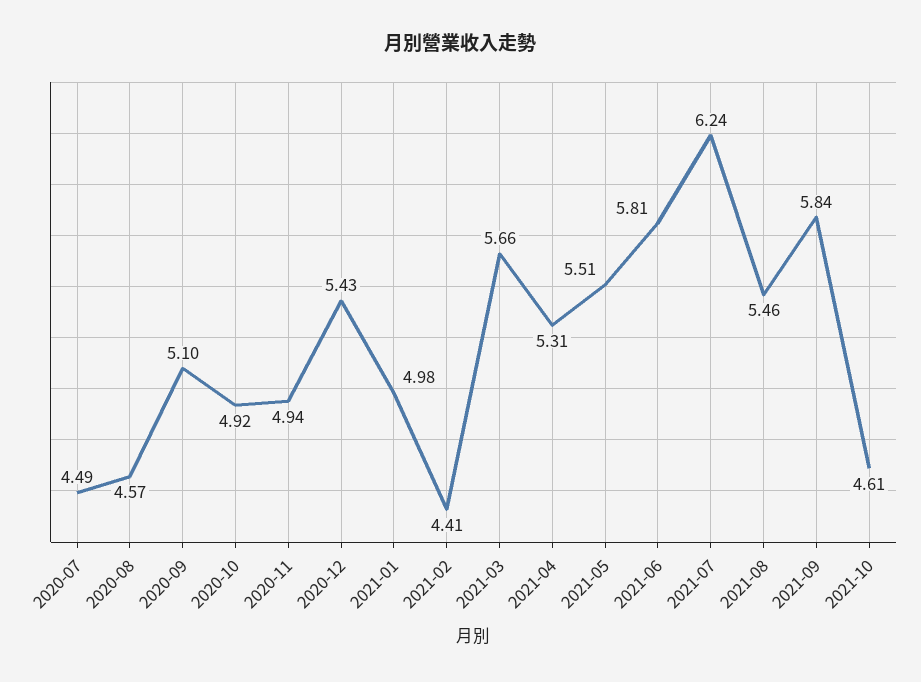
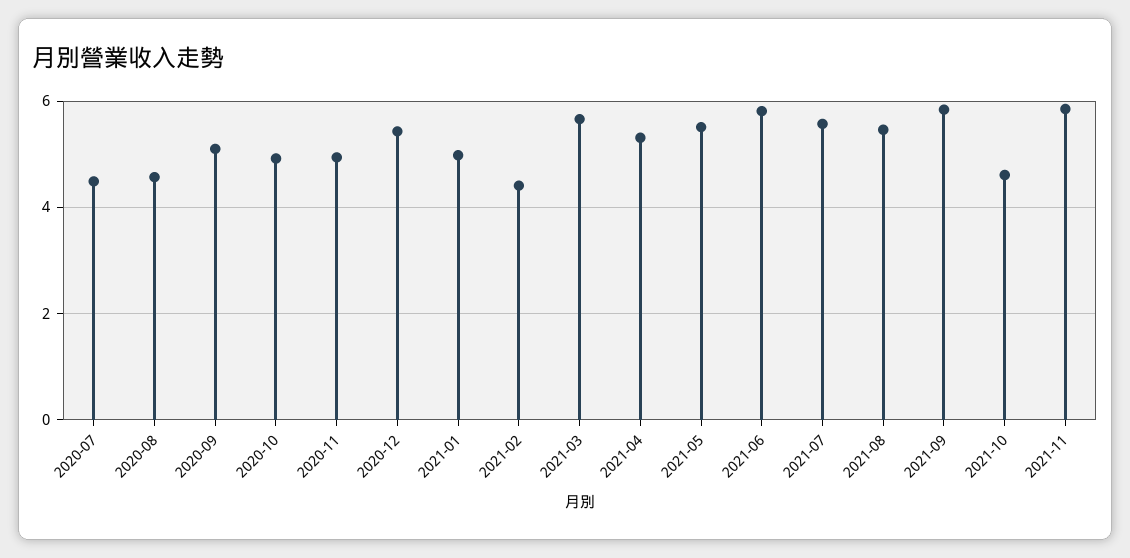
2021-07: 6.24 -> 5.6
2021-11: none -> 5.8

